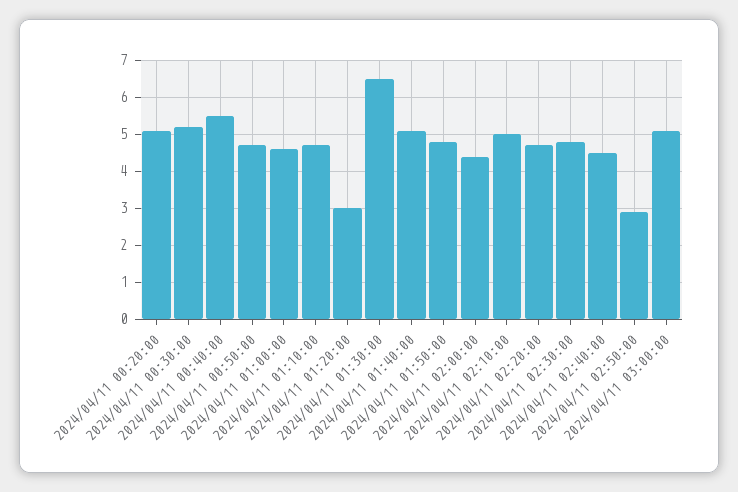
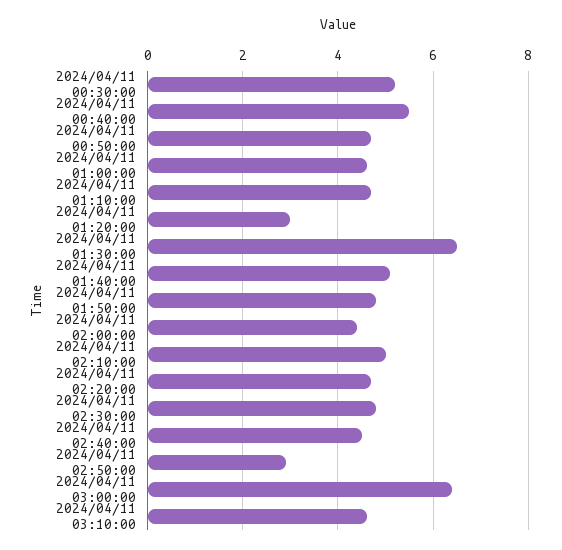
2024/04/11 00:20:00: 5 -> none
2024/04/11 03:00:00: 5 -> 6.5
2024/04/11 03:10:00: none -> 4.5

